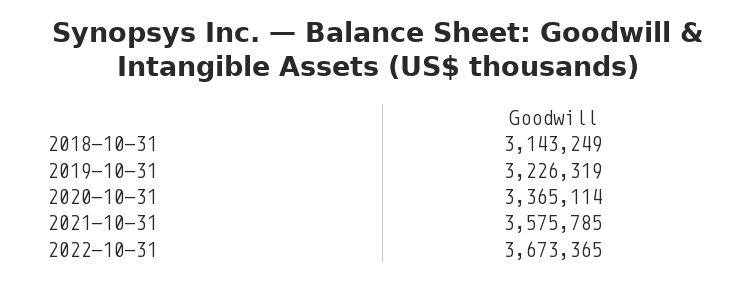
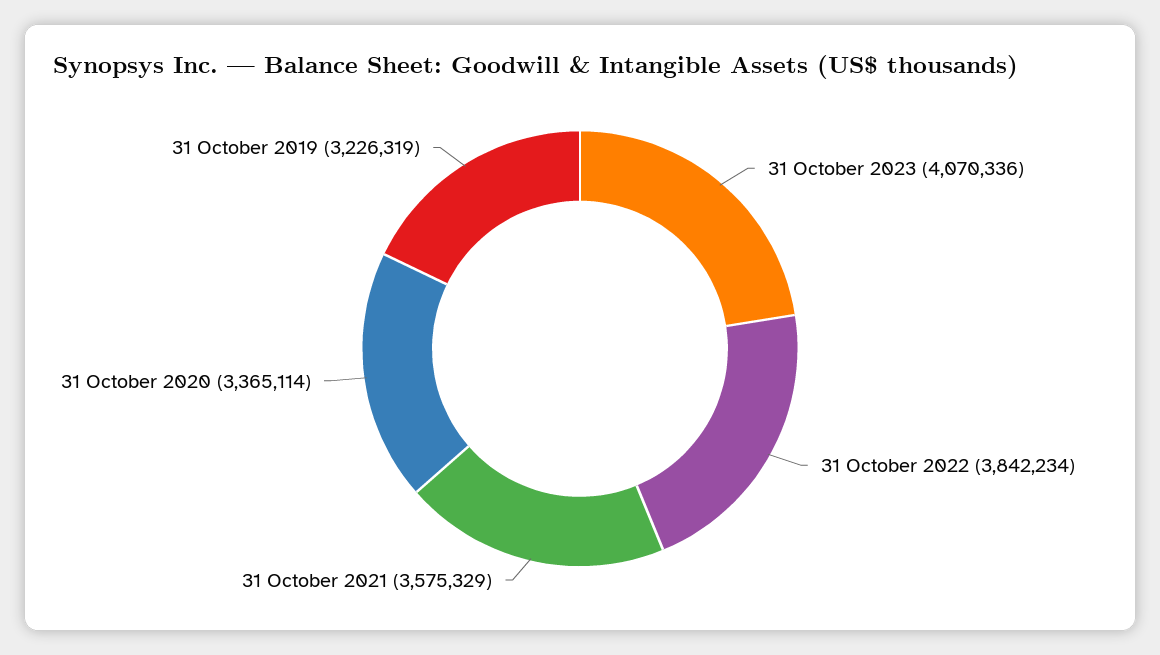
2018-10-31: 3143249 -> none
2021-10-31: 3575785 -> 3575329
2022-10-31: 3673365 -> 3842234
31 October 2023: none -> 4070336

